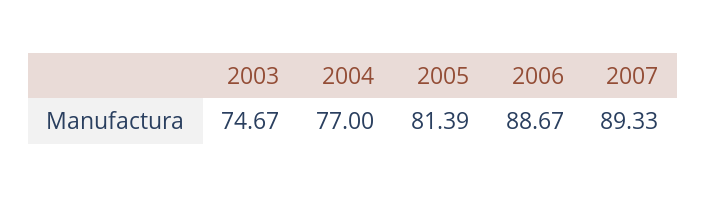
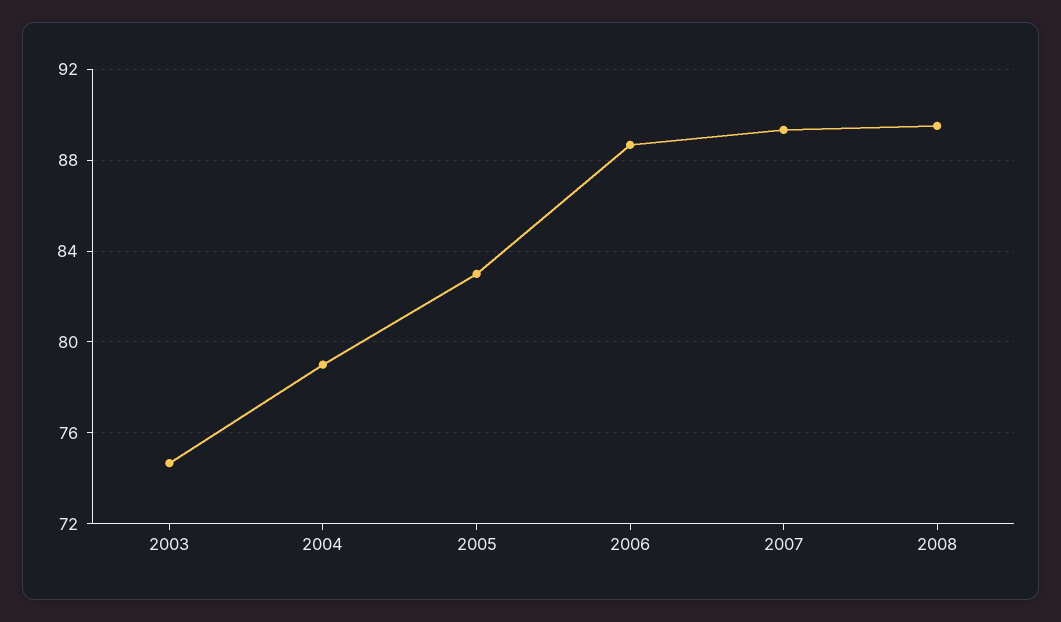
2004: 77 -> 79
2005: 81.39 -> 83
2008: none -> 89.5

